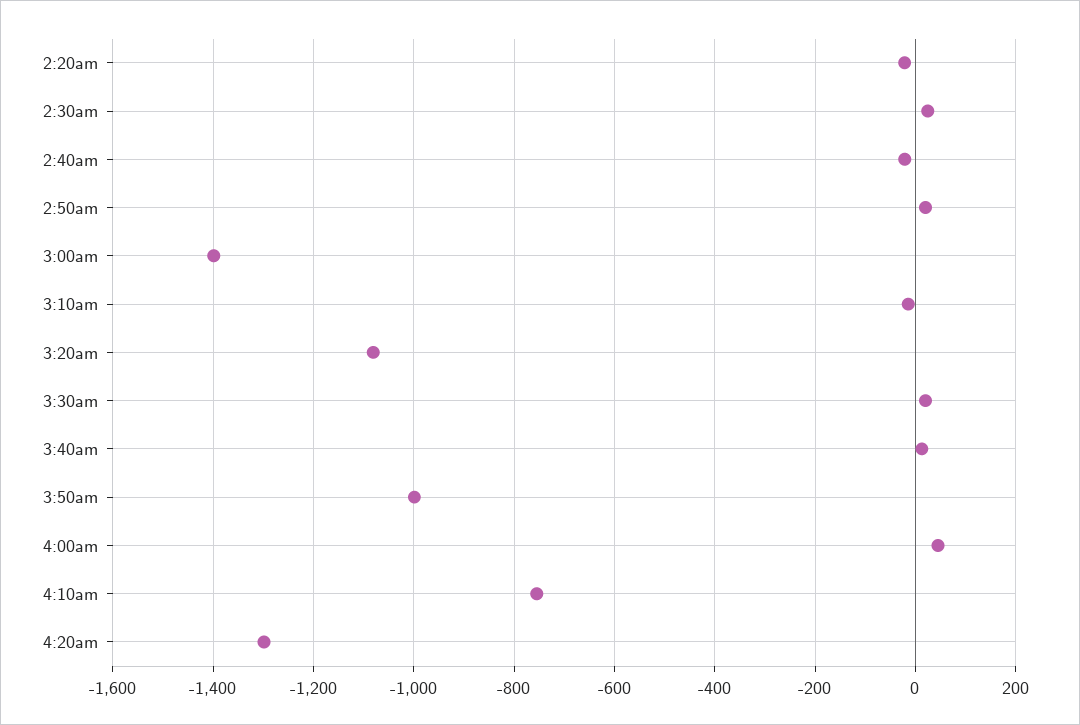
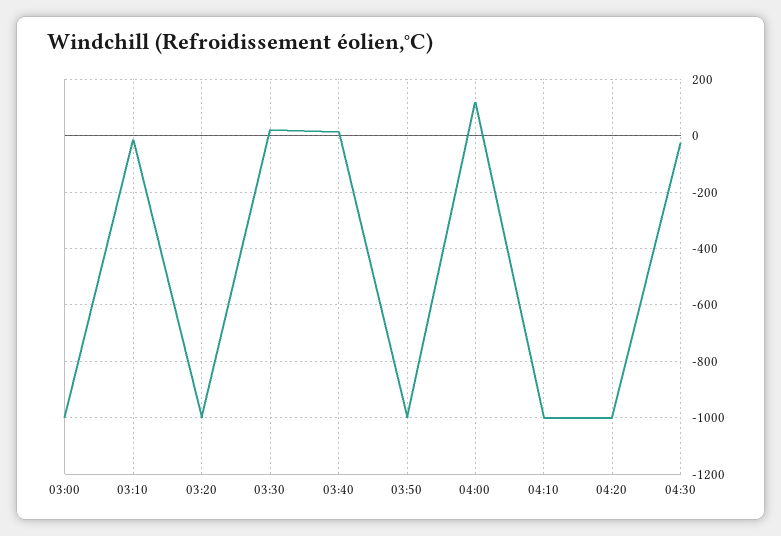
2:20am: -20 -> none
2:30am: 20 -> none
2:40am: -20 -> none
2:50am: 20 -> none
3:00am: -1400 -> -1000
3:20am: -1080 -> -1000
4:00am: 40 -> 125
4:10am: -760 -> -1000
4:20am: -1300 -> -1000
04:30: none -> -25

